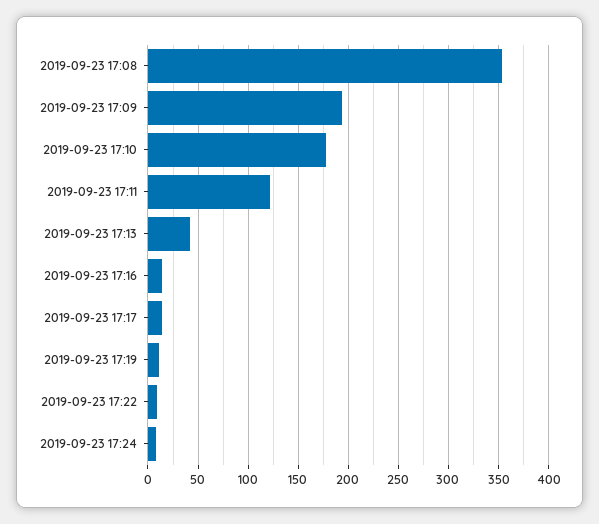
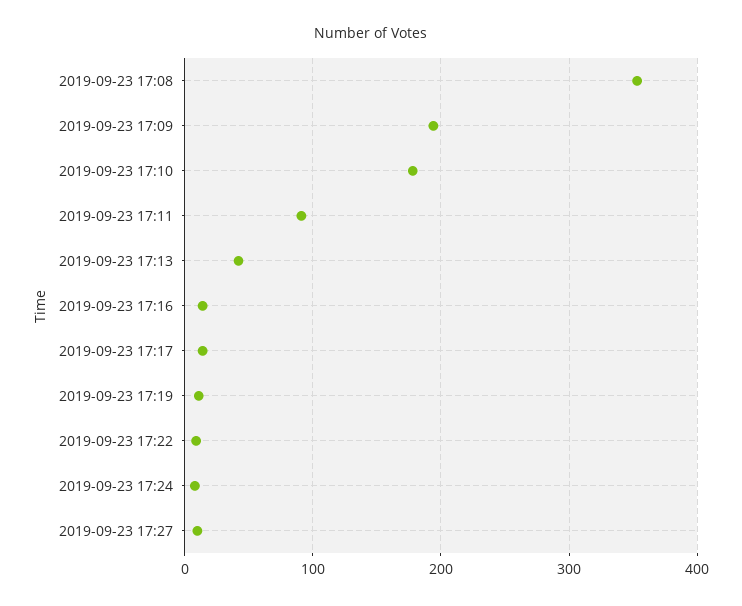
2019-09-23 17:11: 120 -> 90
2019-09-23 17:27: none -> 10

